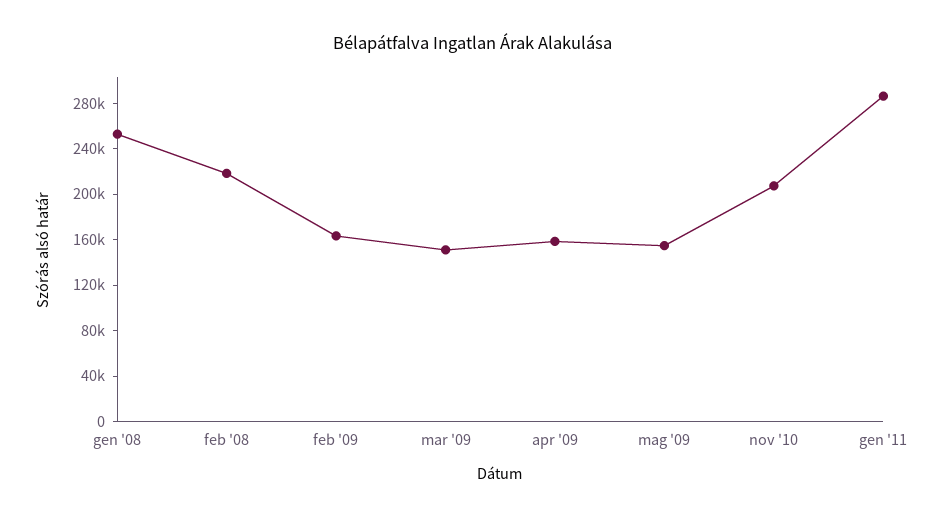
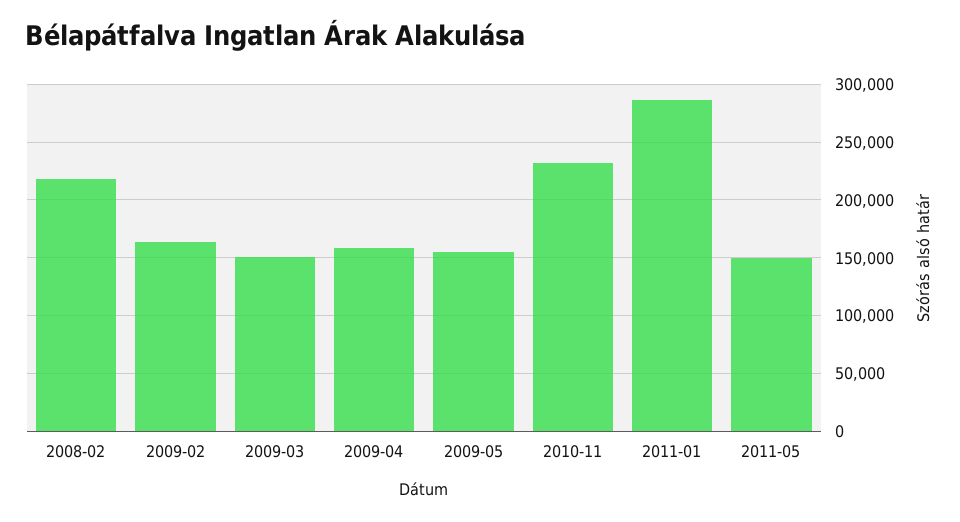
gen '08: 250000 -> none
nov '10: 210000 -> 230000
2011-05: none -> 150000

